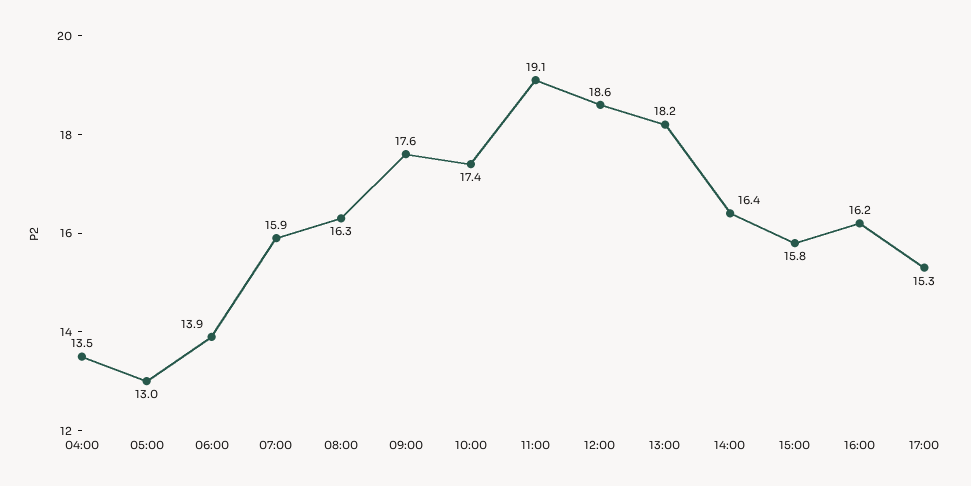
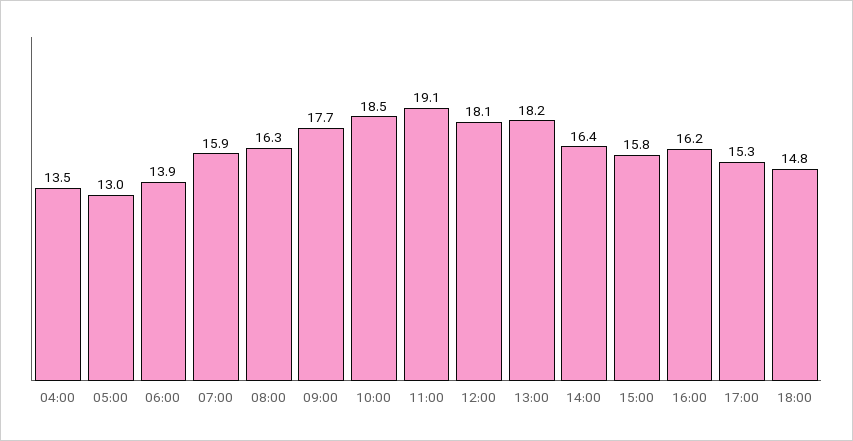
09:00: 17.6 -> 17.7
10:00: 17.4 -> 18.5
12:00: 18.6 -> 18.1
18:00: none -> 14.8

